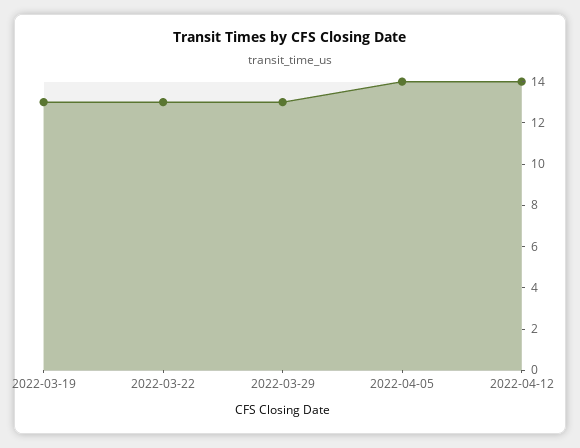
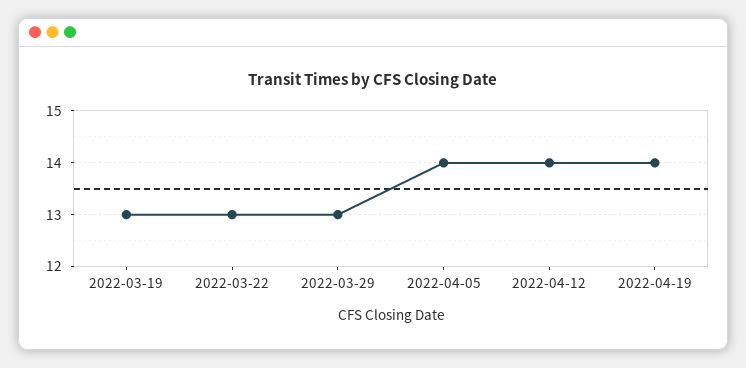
2022-04-19: none -> 14

